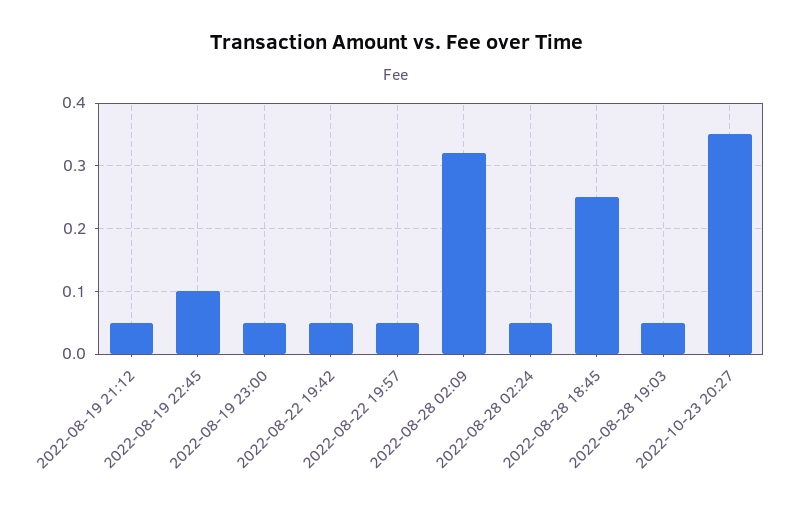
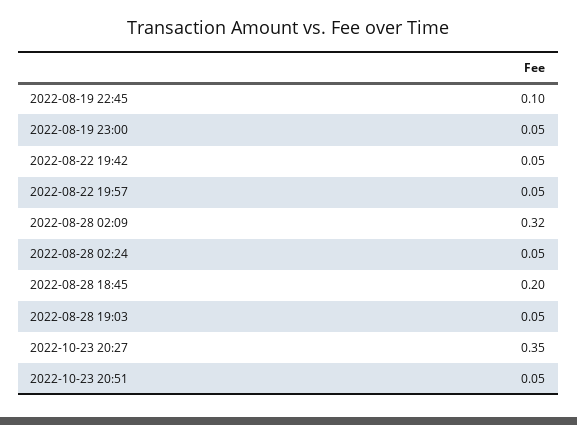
2022-08-19 21:12: 0.05 -> none
2022-08-28 18:45: 0.25 -> 0.2
2022-10-23 20:51: none -> 0.05

